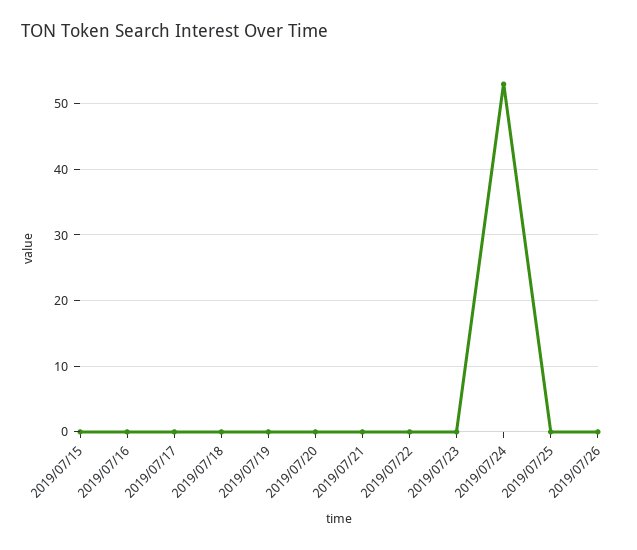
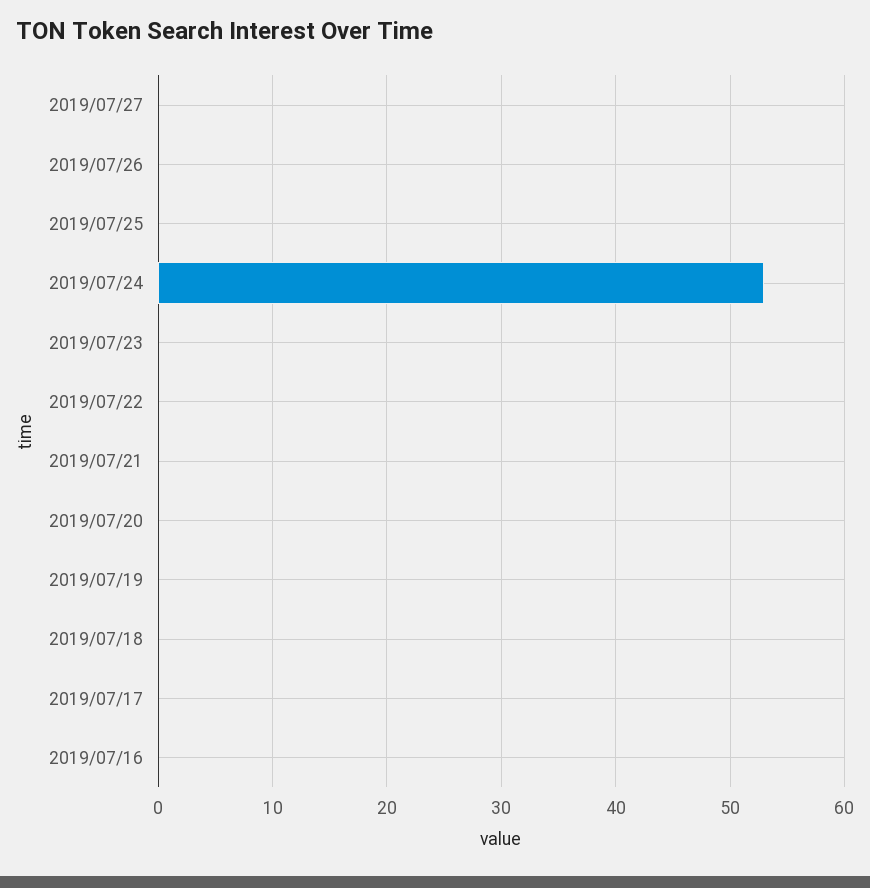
2019/07/15: 0 -> none
2019/07/27: none -> 0

